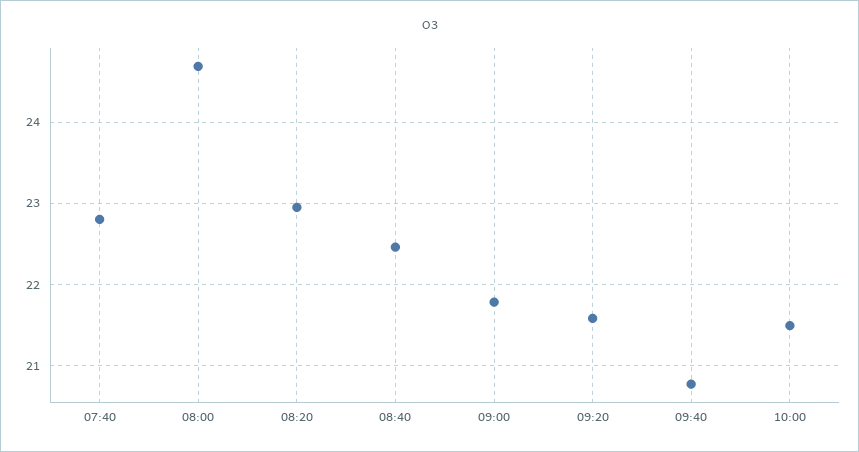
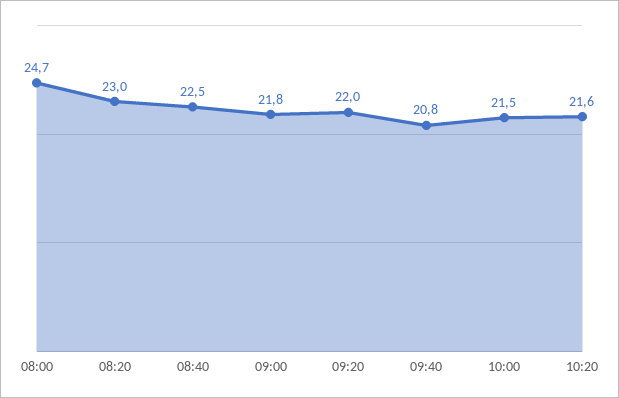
07:40: 22.8 -> none
09:20: 21.6 -> 22
10:20: none -> 21.6

